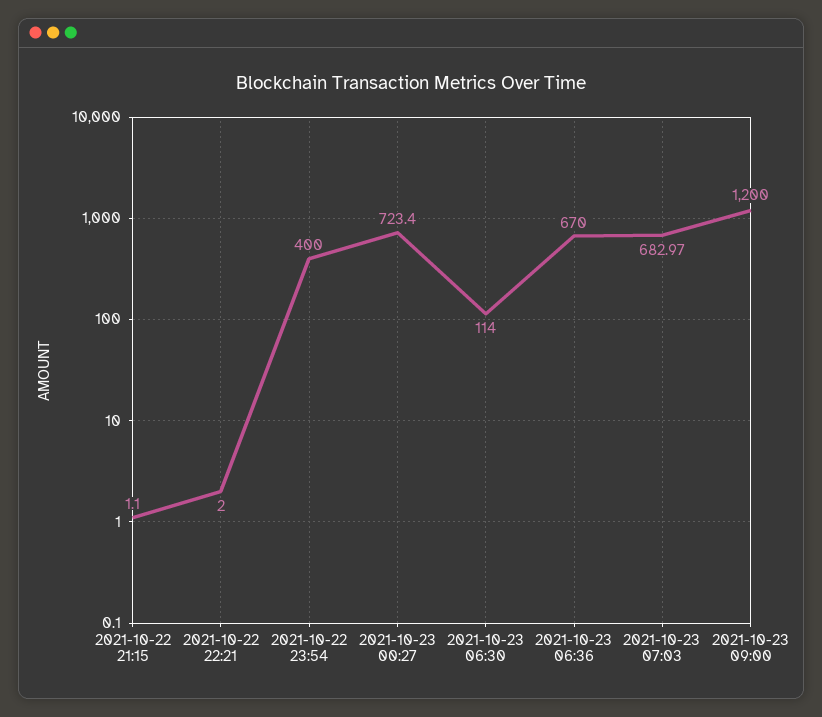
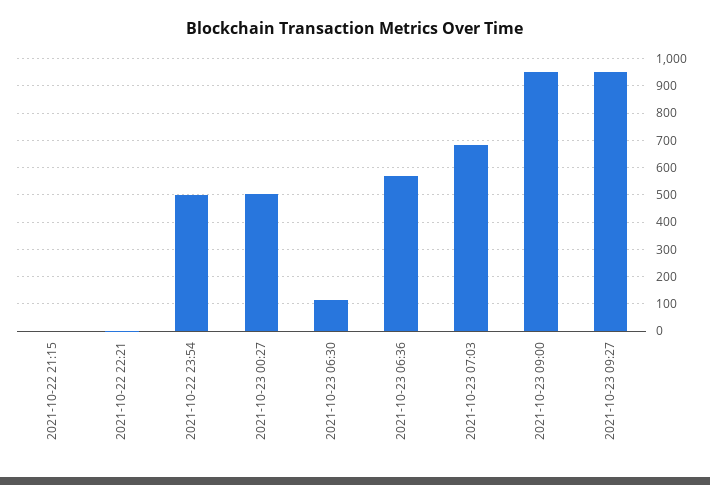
2021-10-22 23:54: 400 -> 500
2021-10-23 00:27: 723.4 -> 500
2021-10-23 06:36: 670 -> 575
2021-10-23 09:00: 1200 -> 950
2021-10-23 09:27: none -> 950

